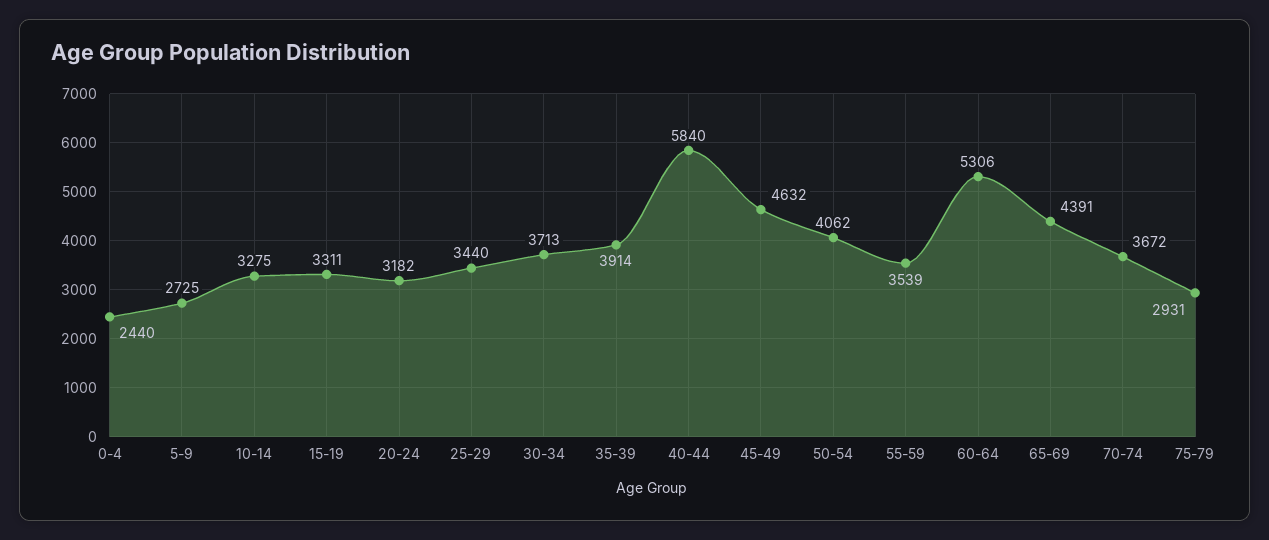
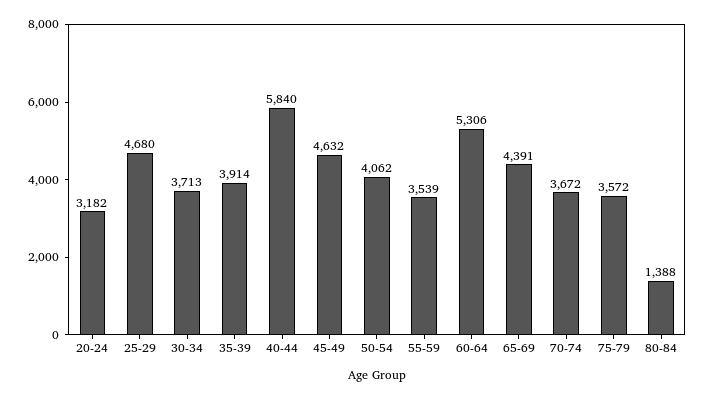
0-4: 2440 -> none
5-9: 2725 -> none
10-14: 3275 -> none
15-19: 3311 -> none
25-29: 3440 -> 4680
75-79: 2931 -> 3572
80-84: none -> 1388

